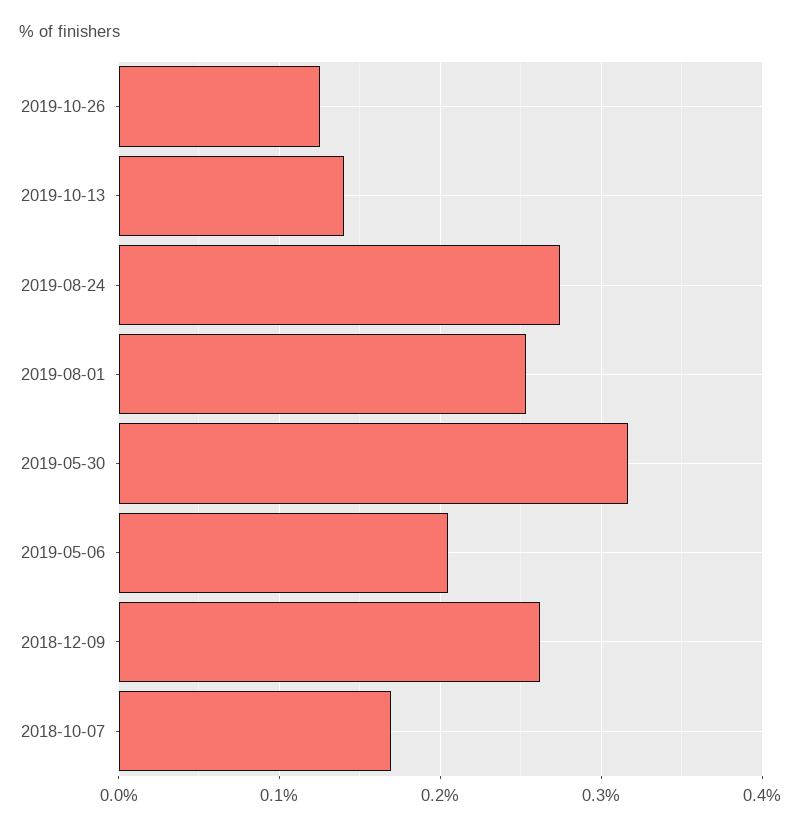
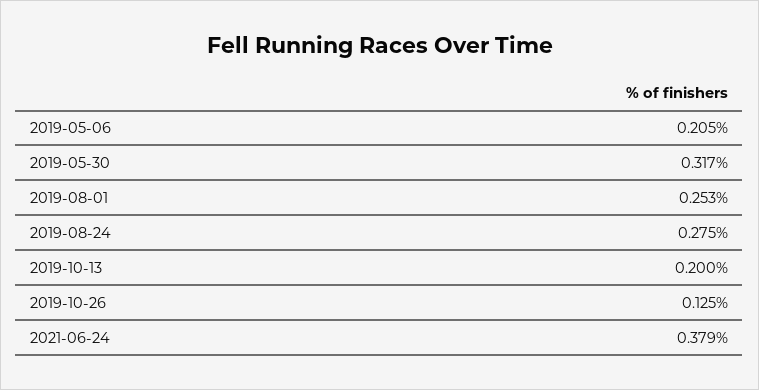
2019-10-13: 0.14 -> 0.2
2018-12-09: 0.26 -> none
2018-10-07: 0.17 -> none
2021-06-24: none -> 0.379

